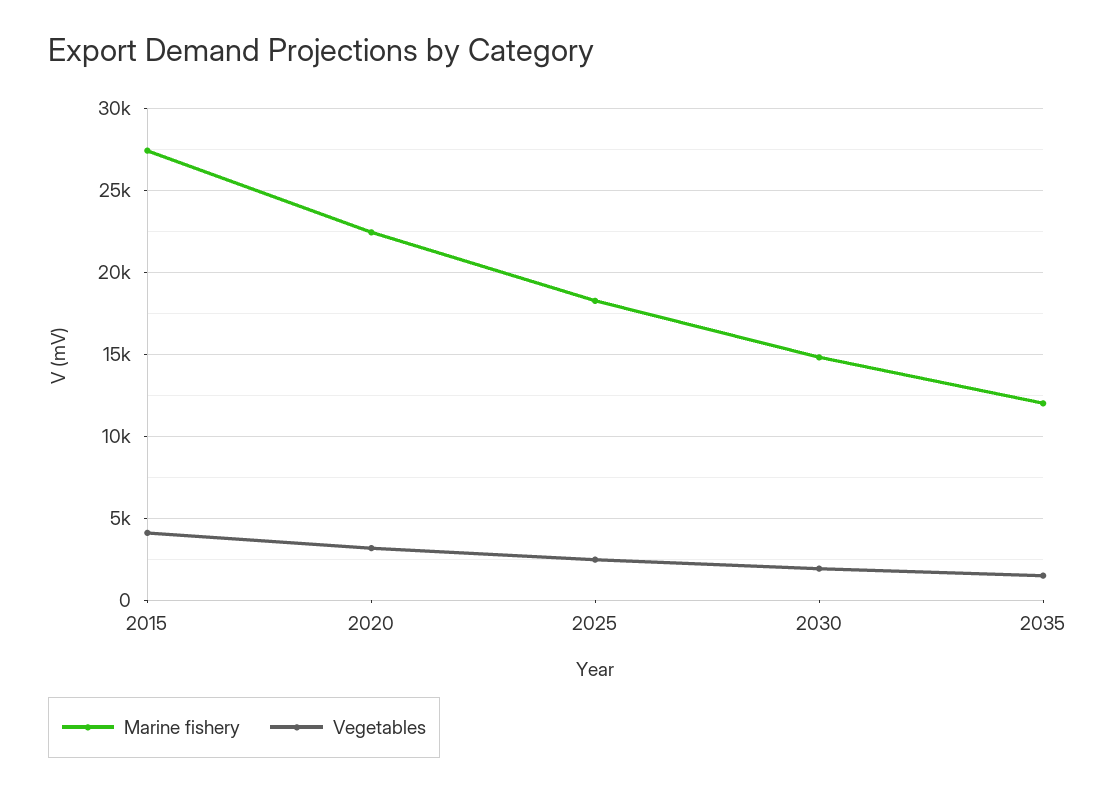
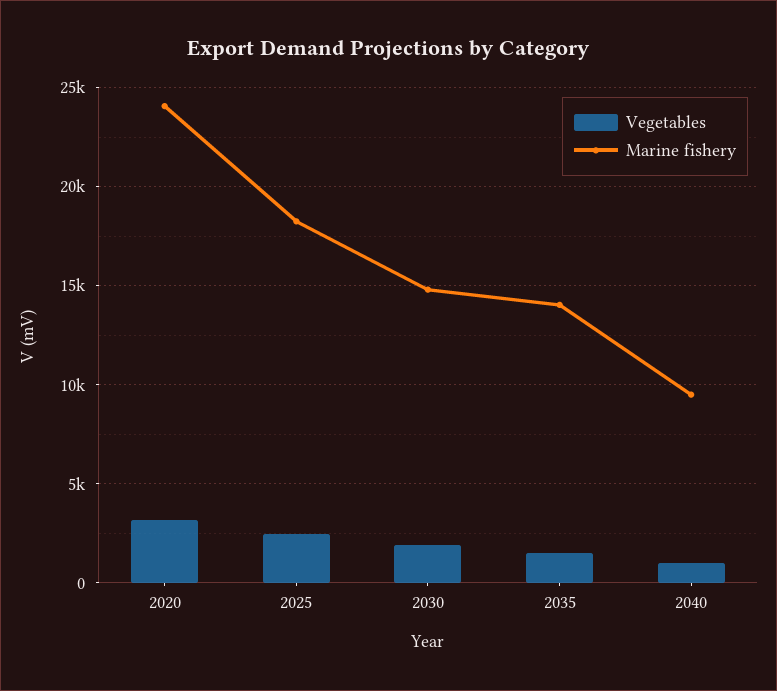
Marine fishery, 2015: 27500 -> none
Vegetables, 2015: 4000 -> none
Marine fishery, 2020: 22500 -> 24000
Marine fishery, 2035: 12000 -> 14000
Vegetables, 2040: none -> 1000
Marine fishery, 2040: none -> 9500

